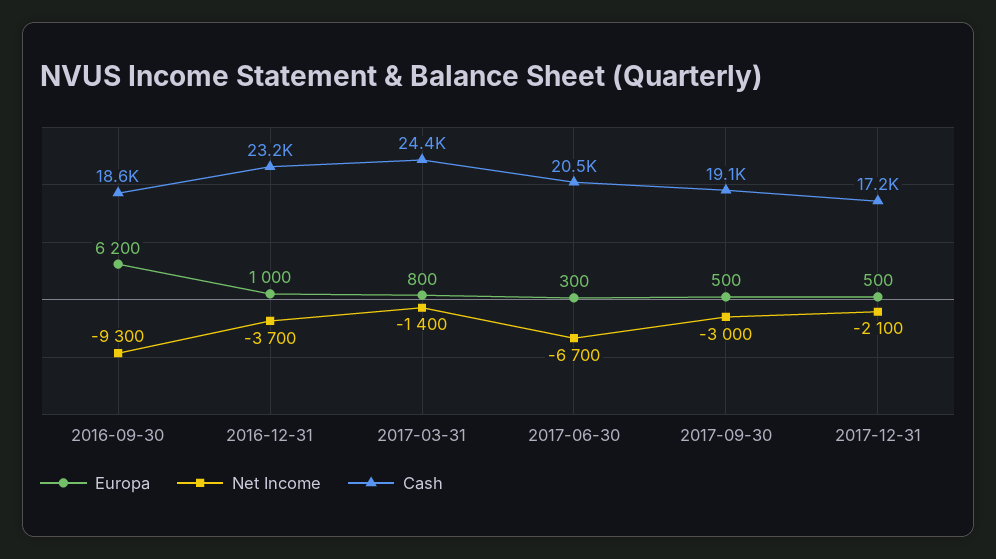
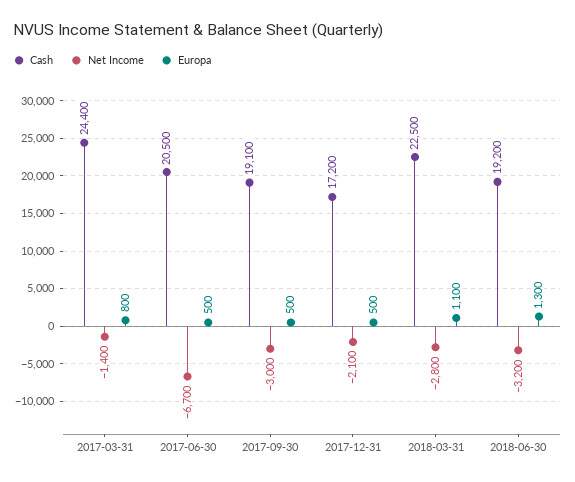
Europa, 2016-09-30: 6200 -> none
Net Income, 2016-09-30: -9300 -> none
Cash, 2016-09-30: 18600 -> none
Europa, 2016-12-31: 1000 -> none
Net Income, 2016-12-31: -3700 -> none
Cash, 2016-12-31: 23200 -> none
Europa, 2017-06-30: 300 -> 500
Cash, 2018-03-31: none -> 22500
Net Income, 2018-03-31: none -> -2800
Europa, 2018-03-31: none -> 1100
Cash, 2018-06-30: none -> 19200
Net Income, 2018-06-30: none -> -3200
Europa, 2018-06-30: none -> 1300

